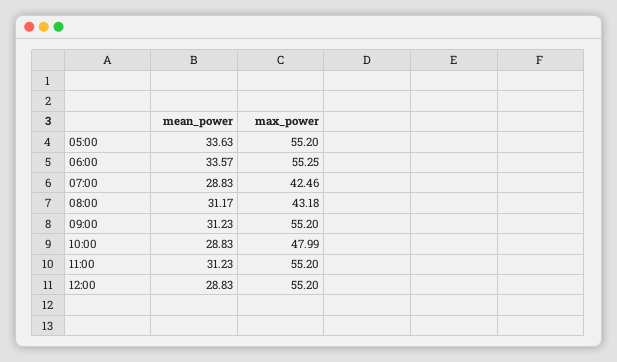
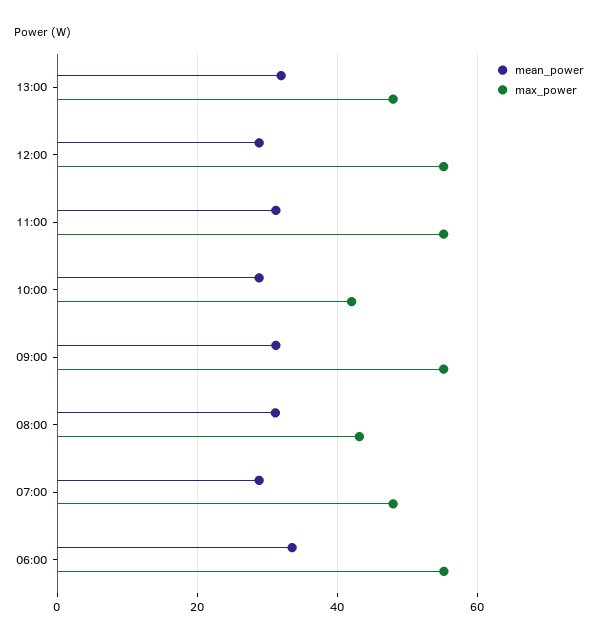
mean_power, 05:00: 33.63 -> none
max_power, 05:00: 55.2 -> none
max_power, 07:00: 42.46 -> 48
max_power, 10:00: 47.99 -> 42
mean_power, 13:00: none -> 32
max_power, 13:00: none -> 48

